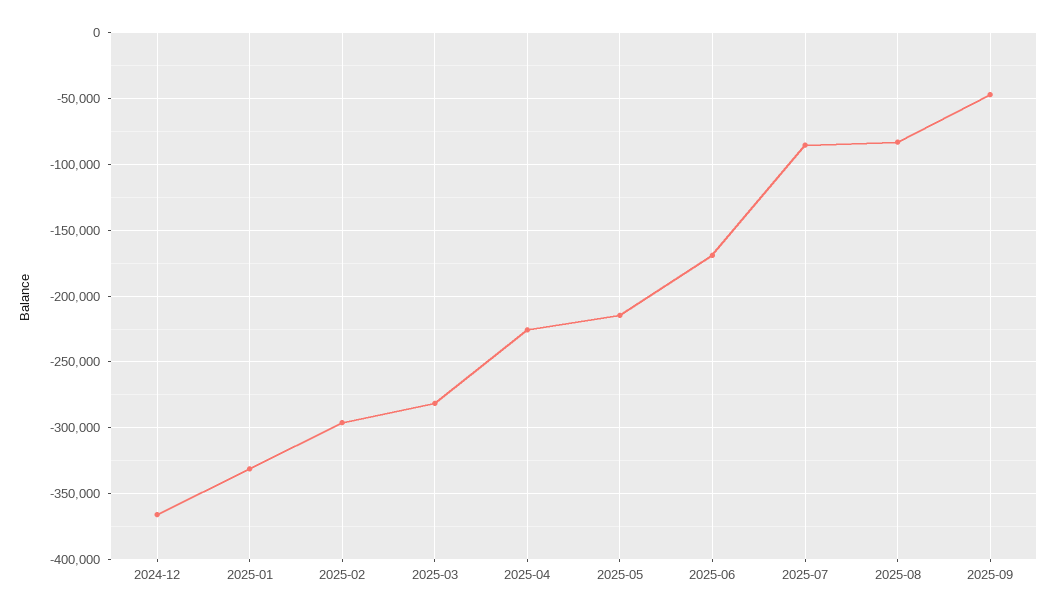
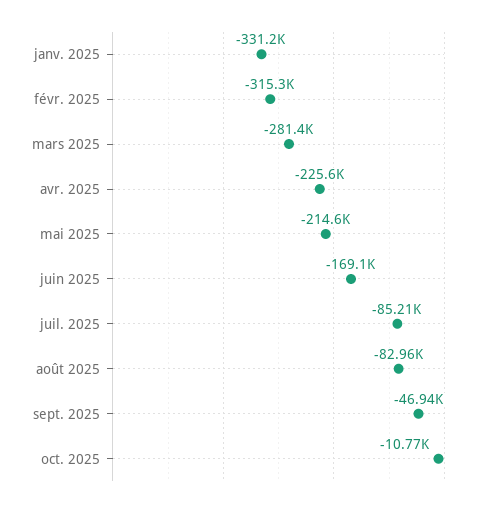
2024-12: -365000 -> none
2025-02: -295000 -> -315300
oct. 2025: none -> -10770

